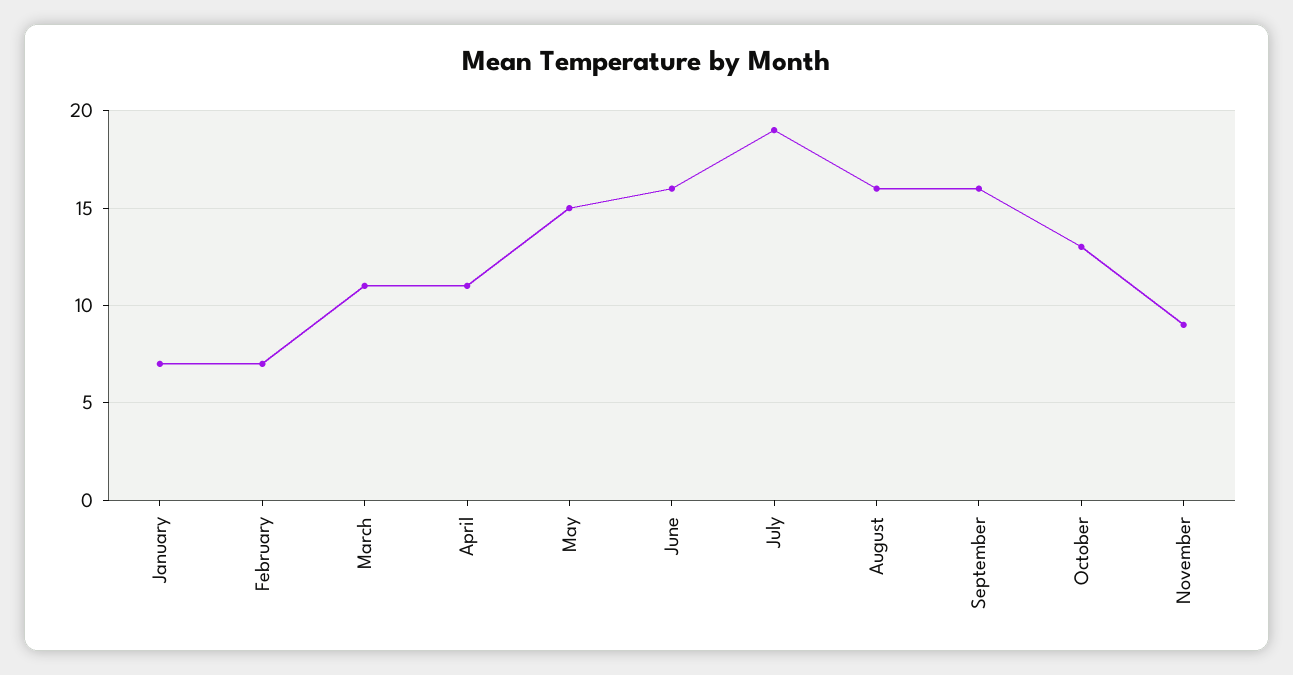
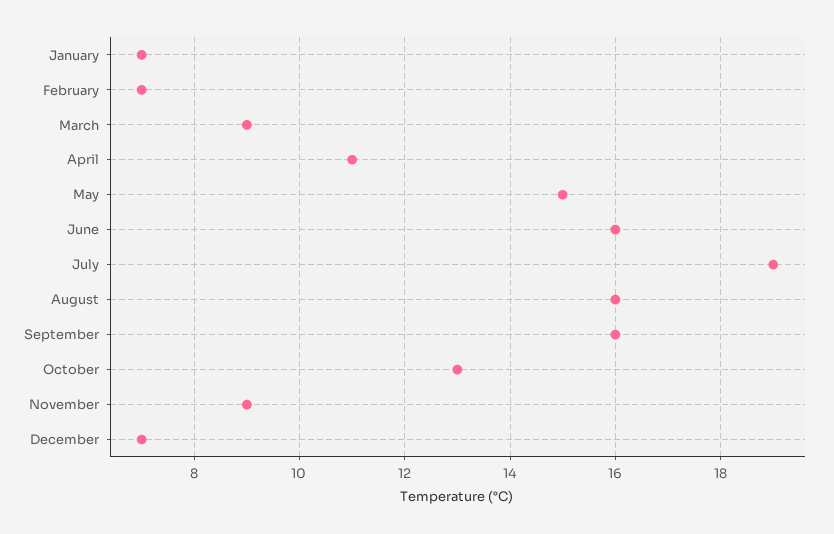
March: 11 -> 9
December: none -> 7

